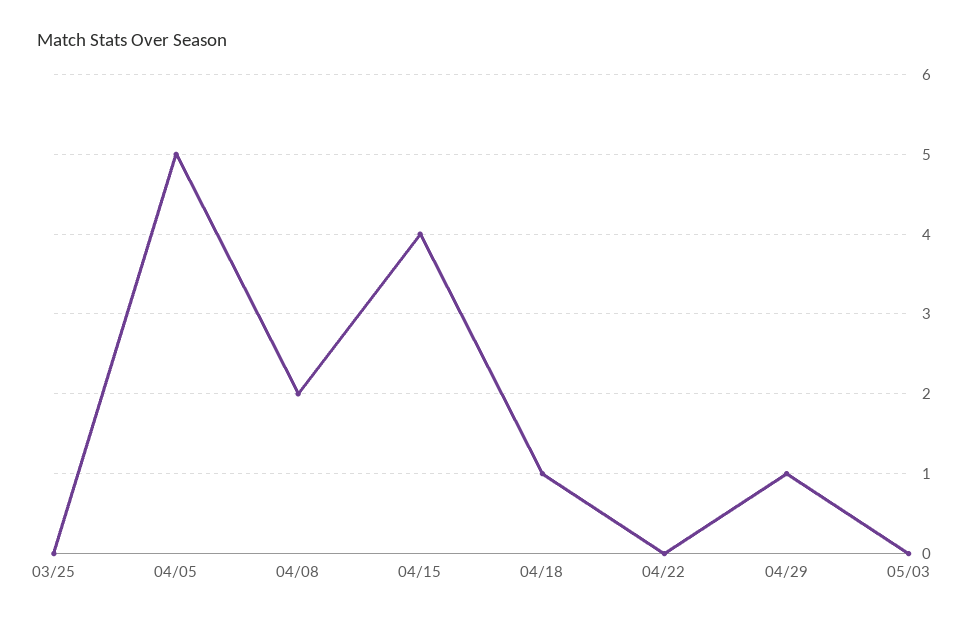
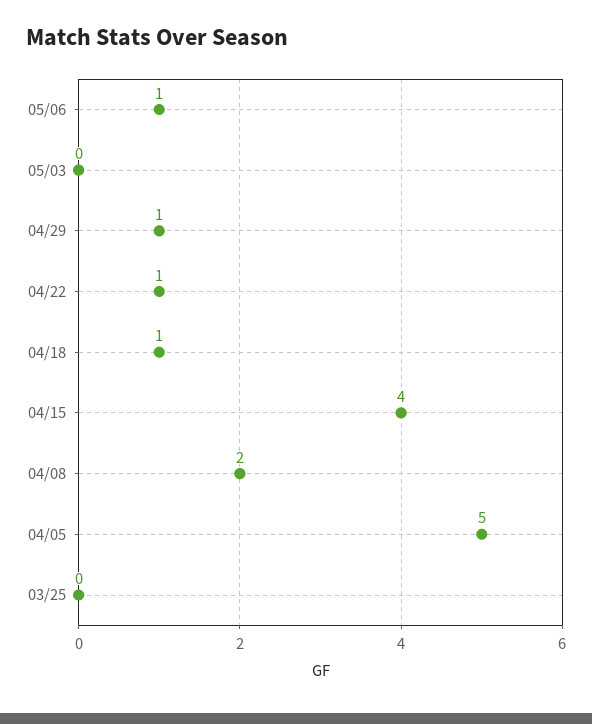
04/22: 0 -> 1
05/06: none -> 1

